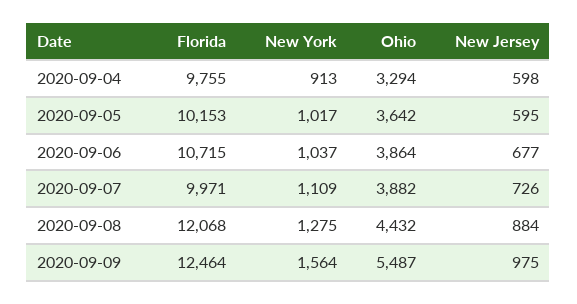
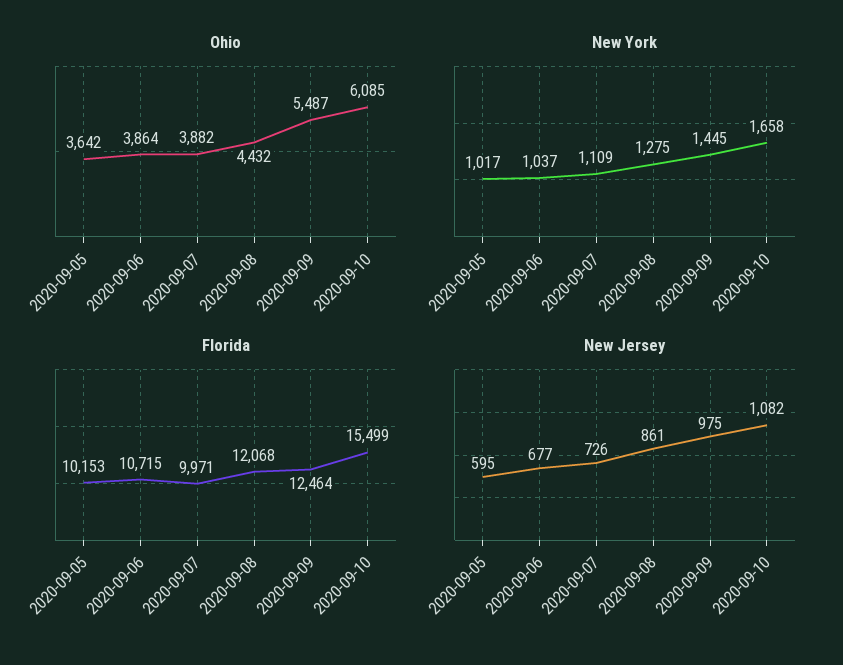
Florida, 2020-09-04: 9755 -> none
New York, 2020-09-04: 913 -> none
Ohio, 2020-09-04: 3294 -> none
New Jersey, 2020-09-04: 598 -> none
New Jersey, 2020-09-08: 884 -> 861
New York, 2020-09-09: 1564 -> 1445
Ohio, 2020-09-10: none -> 6085
New York, 2020-09-10: none -> 1658
Florida, 2020-09-10: none -> 15499
New Jersey, 2020-09-10: none -> 1082

